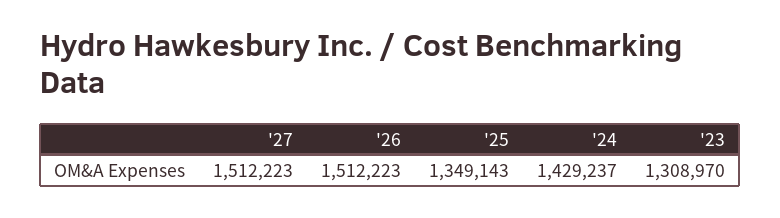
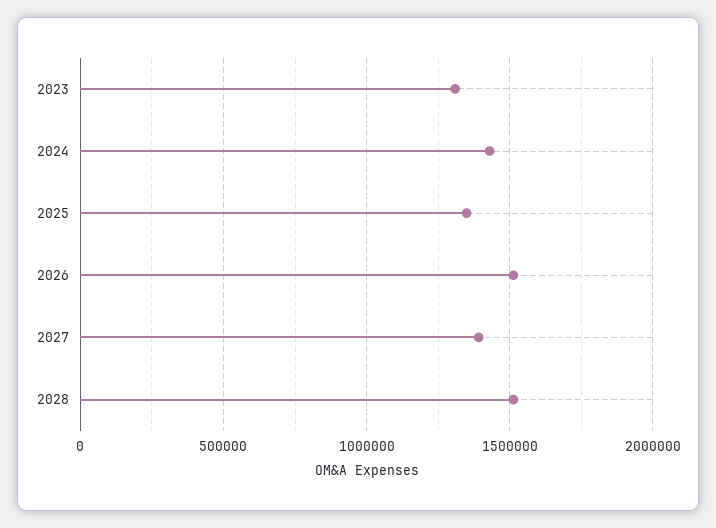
'27: 1512223 -> 1400000
2028: none -> 1500000

